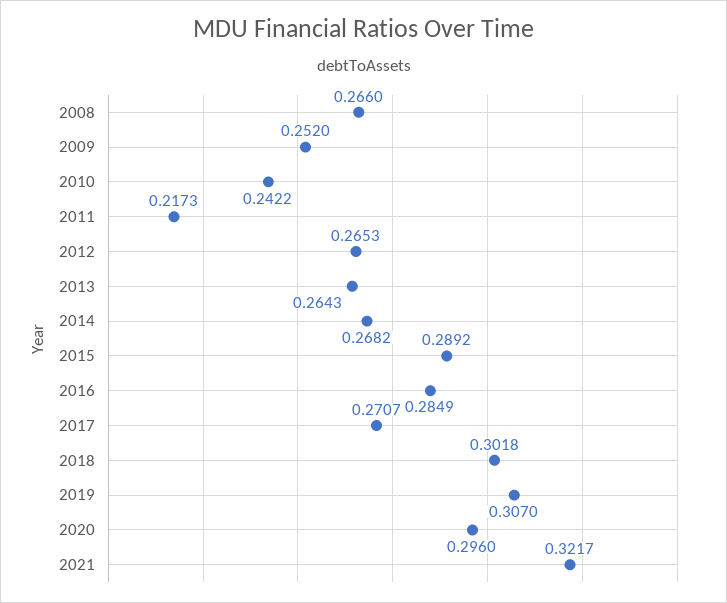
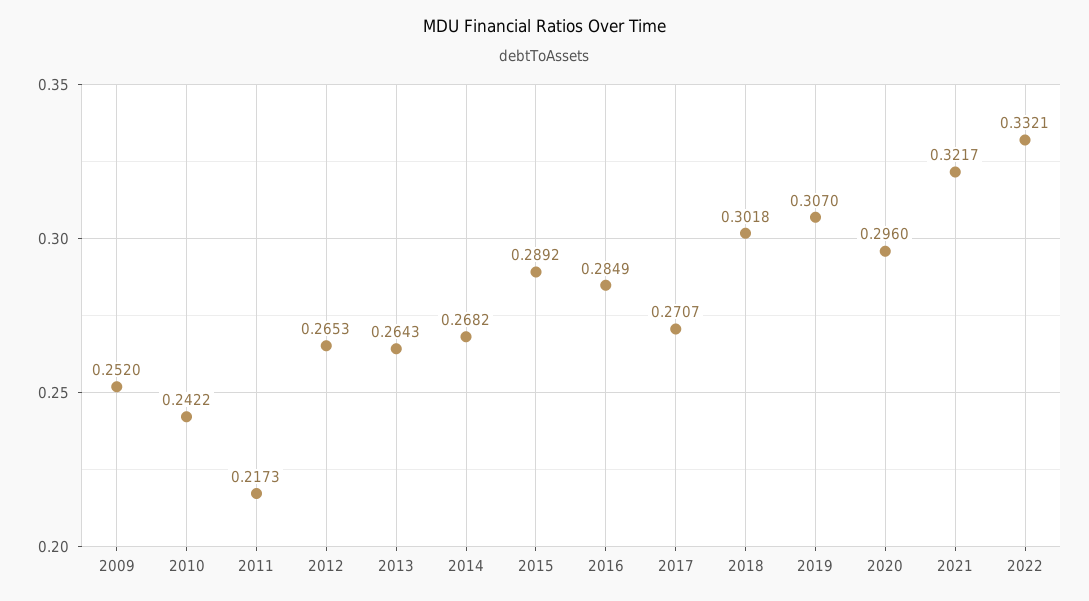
2008: 0.266 -> none
2022: none -> 0.3321

